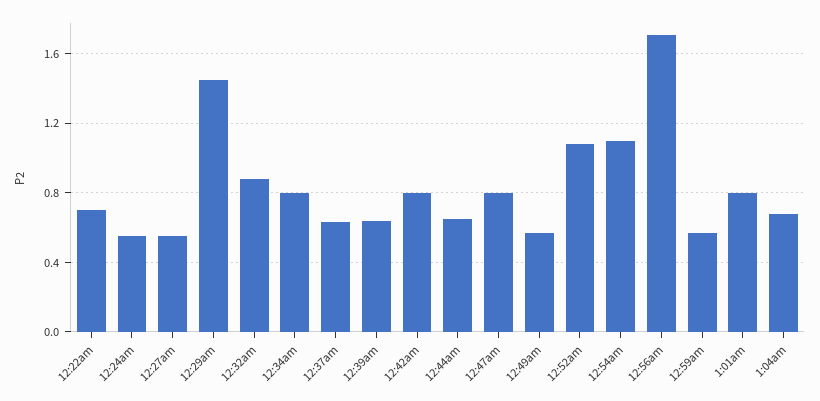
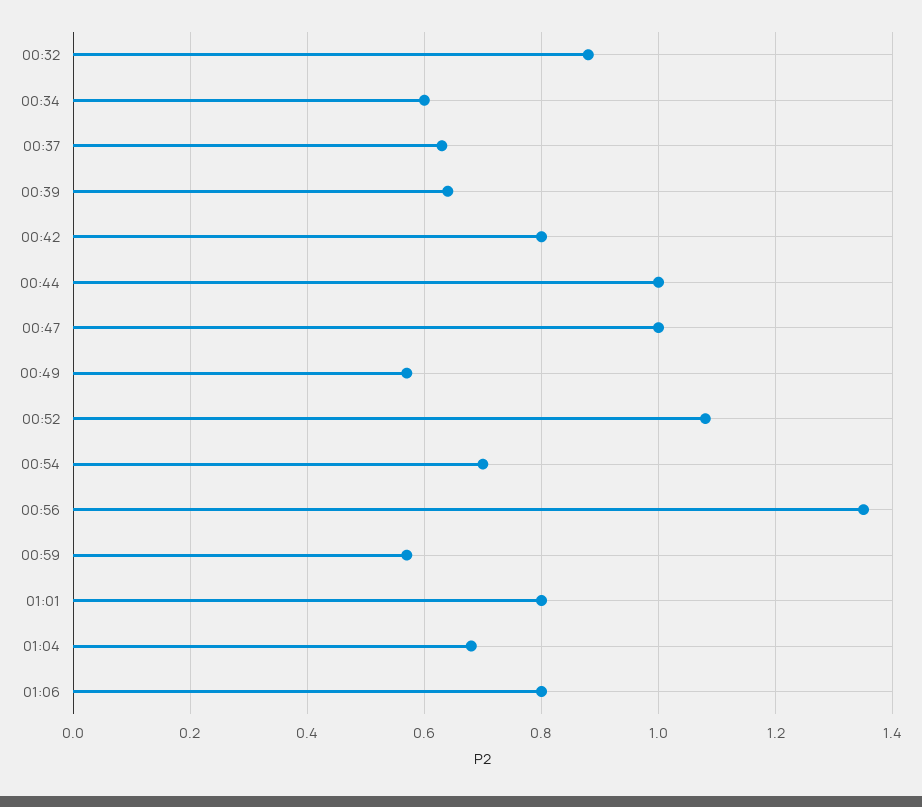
12:22am: 0.7 -> none
12:24am: 0.55 -> none
12:27am: 0.55 -> none
12:29am: 1.45 -> none
12:34am: 0.8 -> 0.6
12:44am: 0.65 -> 1
12:47am: 0.8 -> 1
12:54am: 1.1 -> 0.7
12:56am: 1.7 -> 1.35
01:06: none -> 0.8

